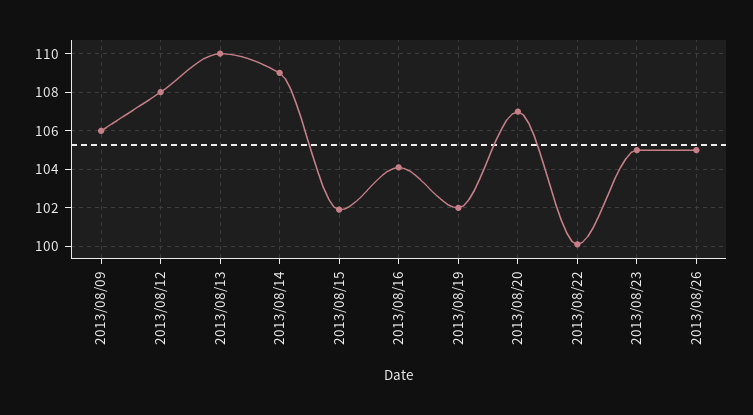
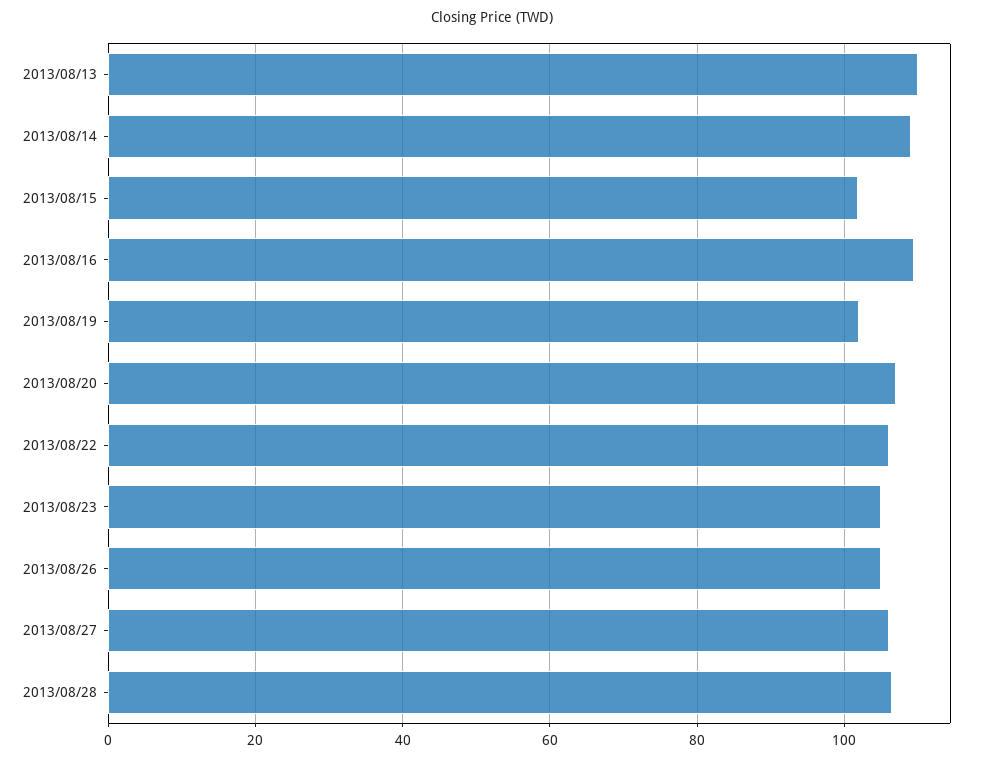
2013/08/09: 106 -> none
2013/08/12: 108 -> none
2013/08/16: 104 -> 110
2013/08/22: 100 -> 106
2013/08/27: none -> 106
2013/08/28: none -> 106

